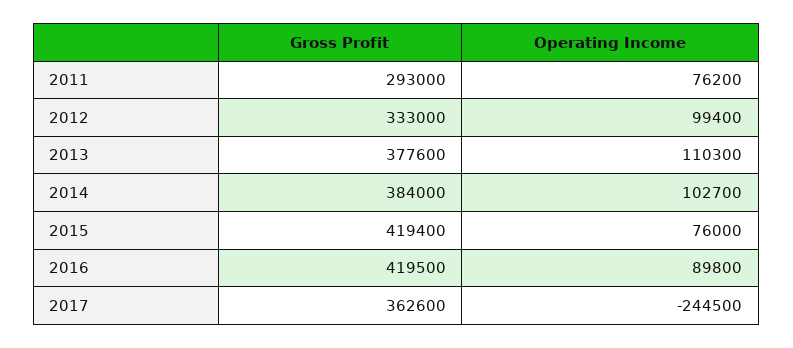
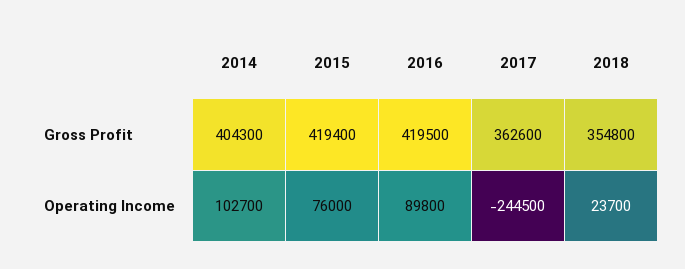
Gross Profit, 2011: 293000 -> none
Operating Income, 2011: 76200 -> none
Gross Profit, 2012: 333000 -> none
Operating Income, 2012: 99400 -> none
Gross Profit, 2013: 377600 -> none
Operating Income, 2013: 110300 -> none
Gross Profit, 2014: 384000 -> 404300
Gross Profit, 2018: none -> 354800
Operating Income, 2018: none -> 23700

